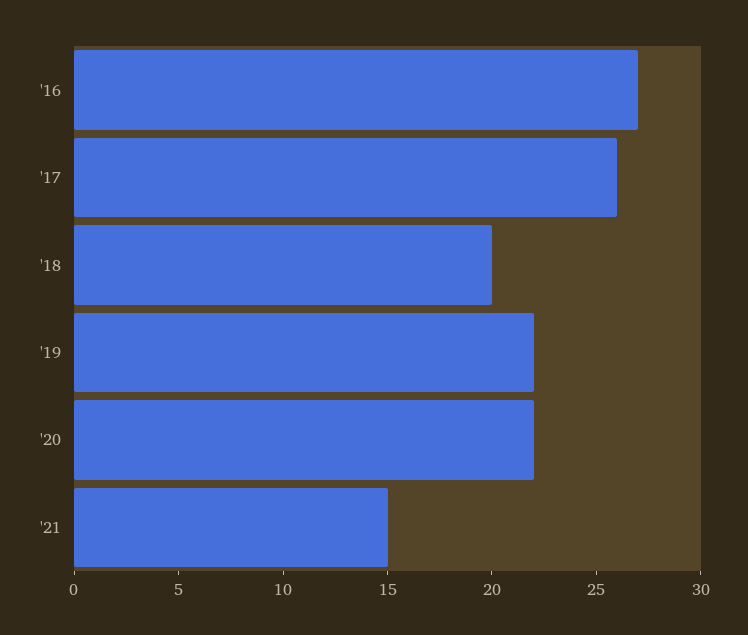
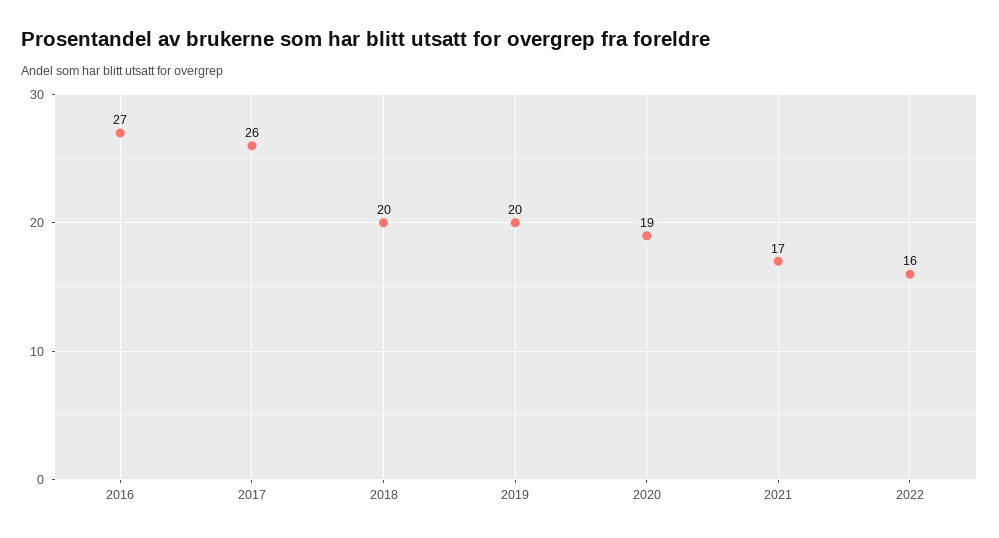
'19: 22 -> 20
'20: 22 -> 19
'21: 15 -> 17
2022: none -> 16

